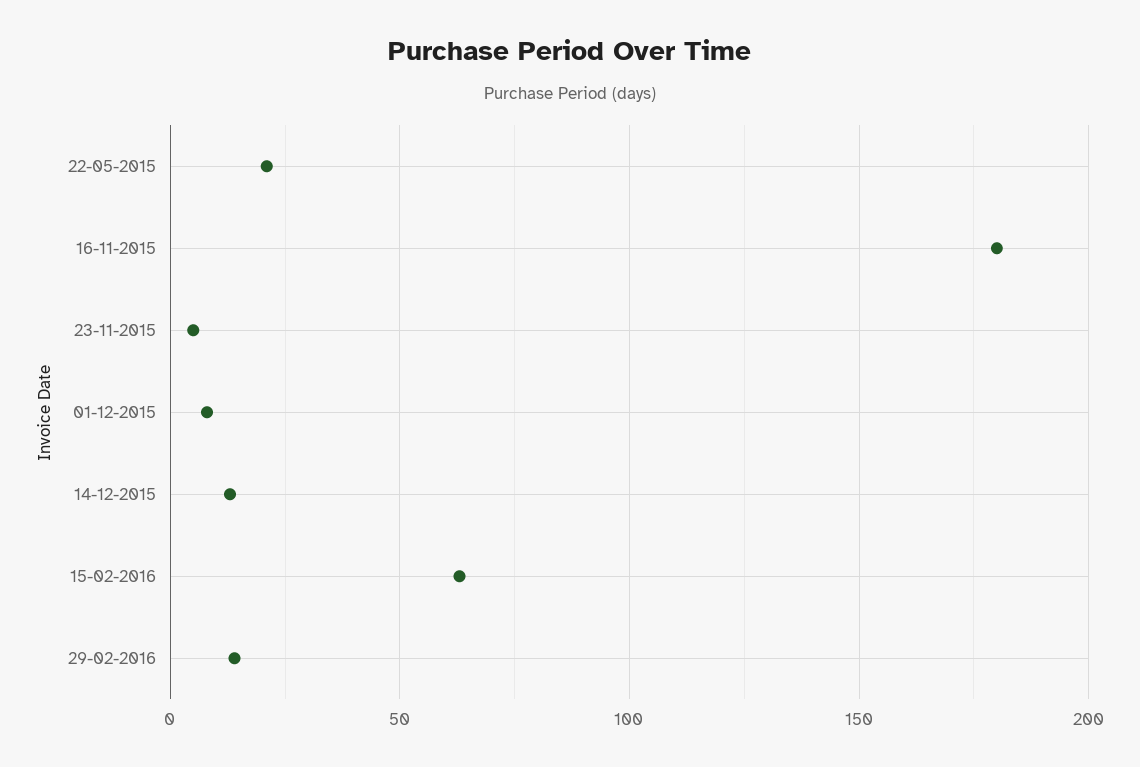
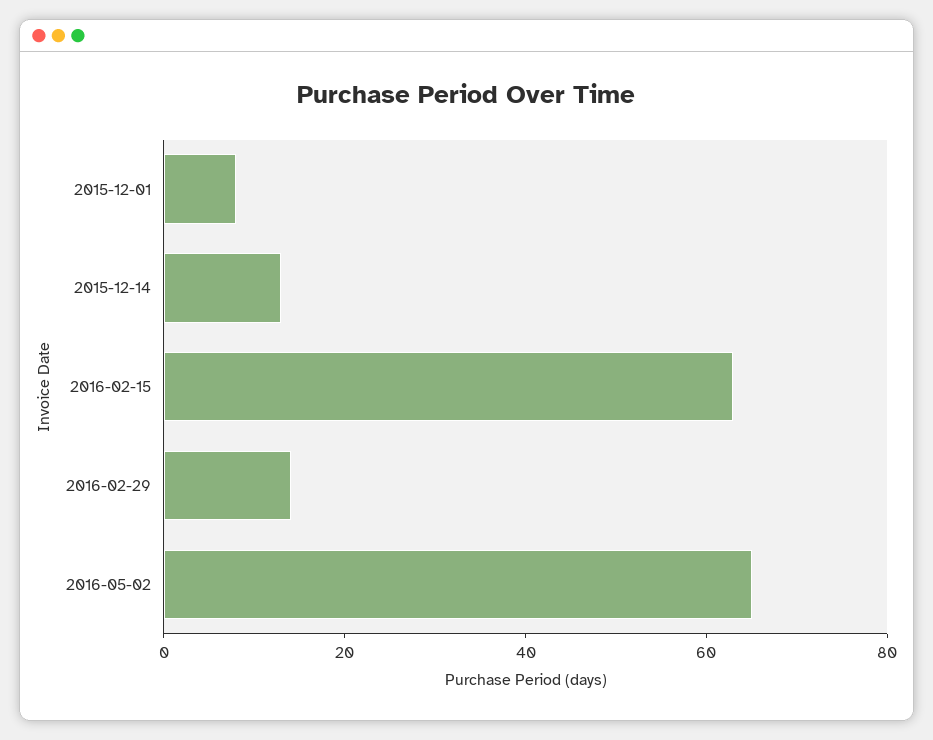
22-05-2015: 20 -> none
16-11-2015: 180 -> none
23-11-2015: 5 -> none
2016-05-02: none -> 65

